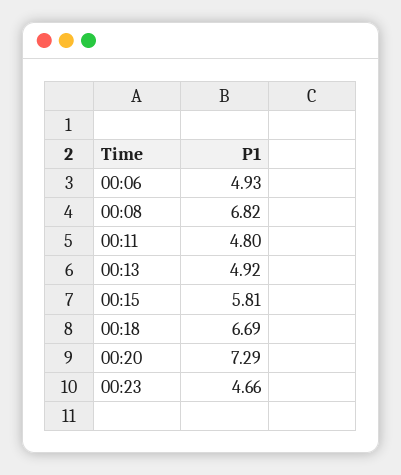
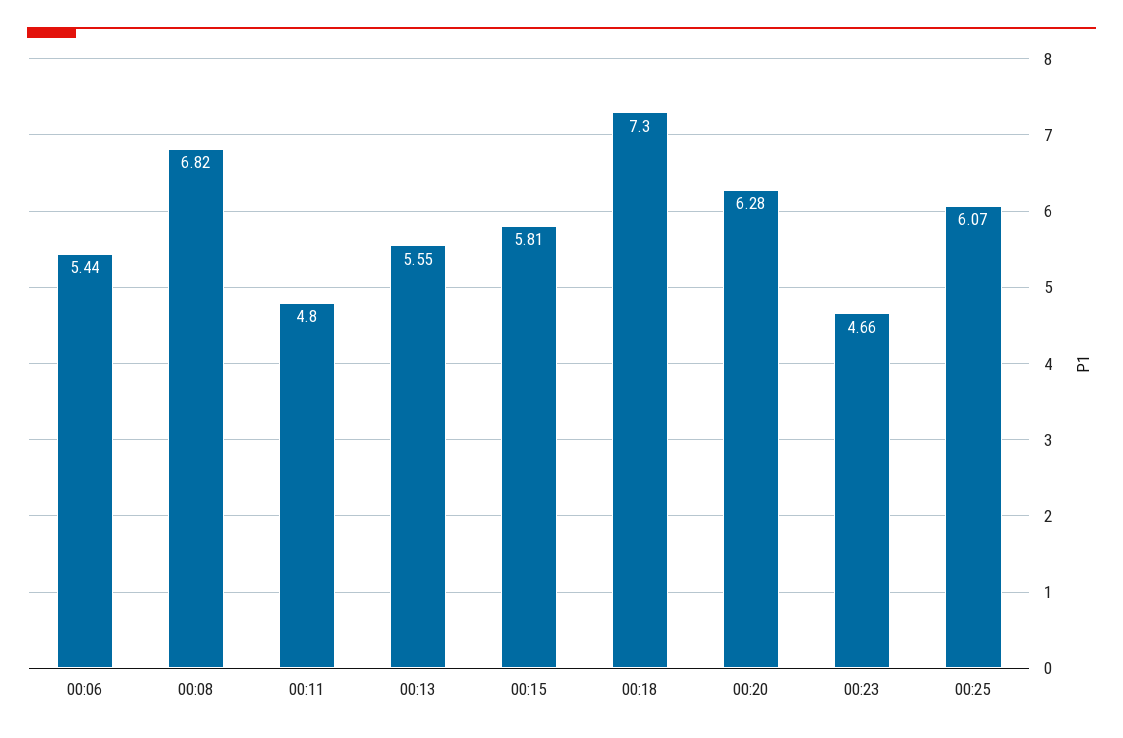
00:06: 4.93 -> 5.44
00:13: 4.92 -> 5.55
00:18: 6.69 -> 7.3
00:20: 7.29 -> 6.28
00:25: none -> 6.07

